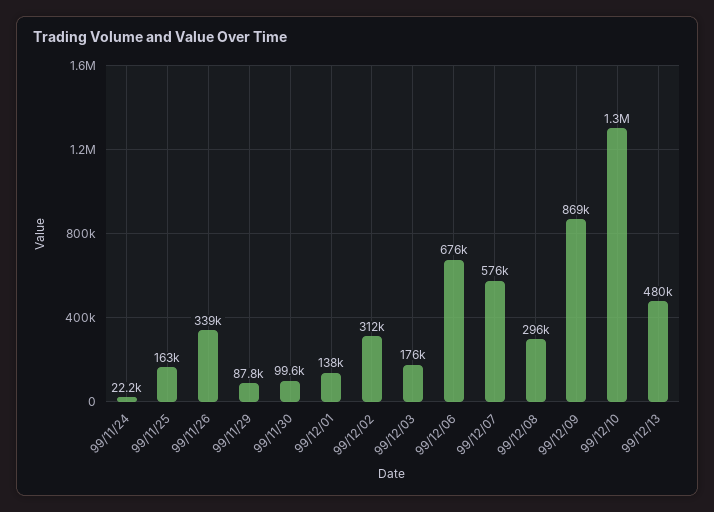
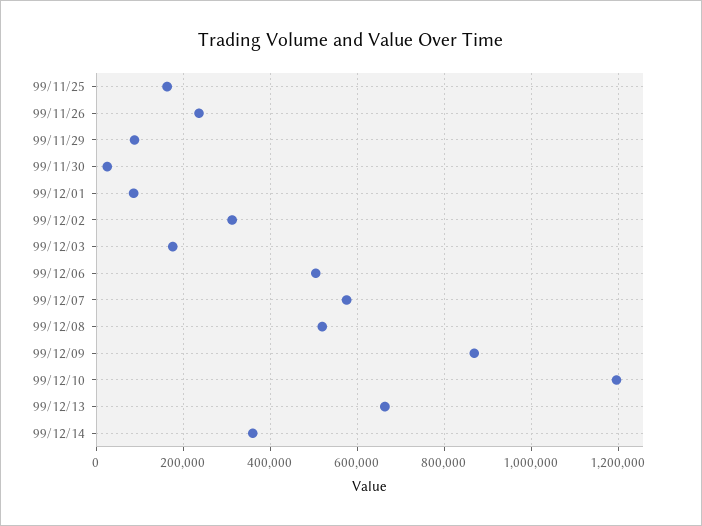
99/11/24: 22200 -> none
99/11/26: 339000 -> 240000
99/11/30: 99600 -> 20000
99/12/01: 138000 -> 80000
99/12/06: 676000 -> 500000
99/12/08: 296000 -> 520000
99/12/10: 1300000 -> 1200000
99/12/13: 480000 -> 660000
99/12/14: none -> 360000

